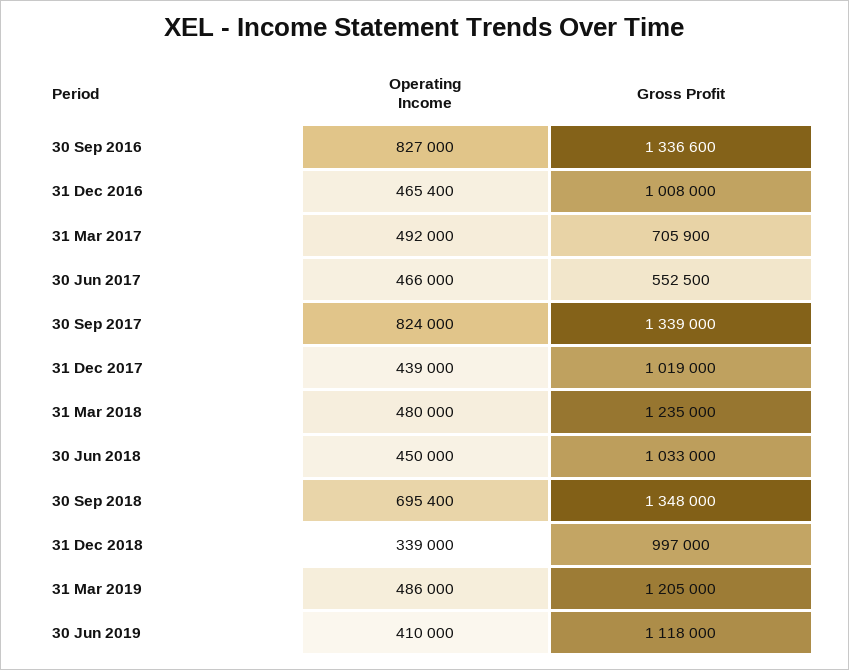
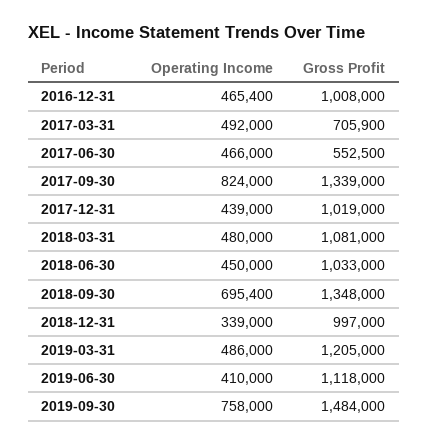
Operating Income, 30 Sep 2016: 827000 -> none
Gross Profit, 30 Sep 2016: 1336600 -> none
Gross Profit, 31 Mar 2018: 1235000 -> 1081000
Operating Income, 2019-09-30: none -> 758000
Gross Profit, 2019-09-30: none -> 1484000

